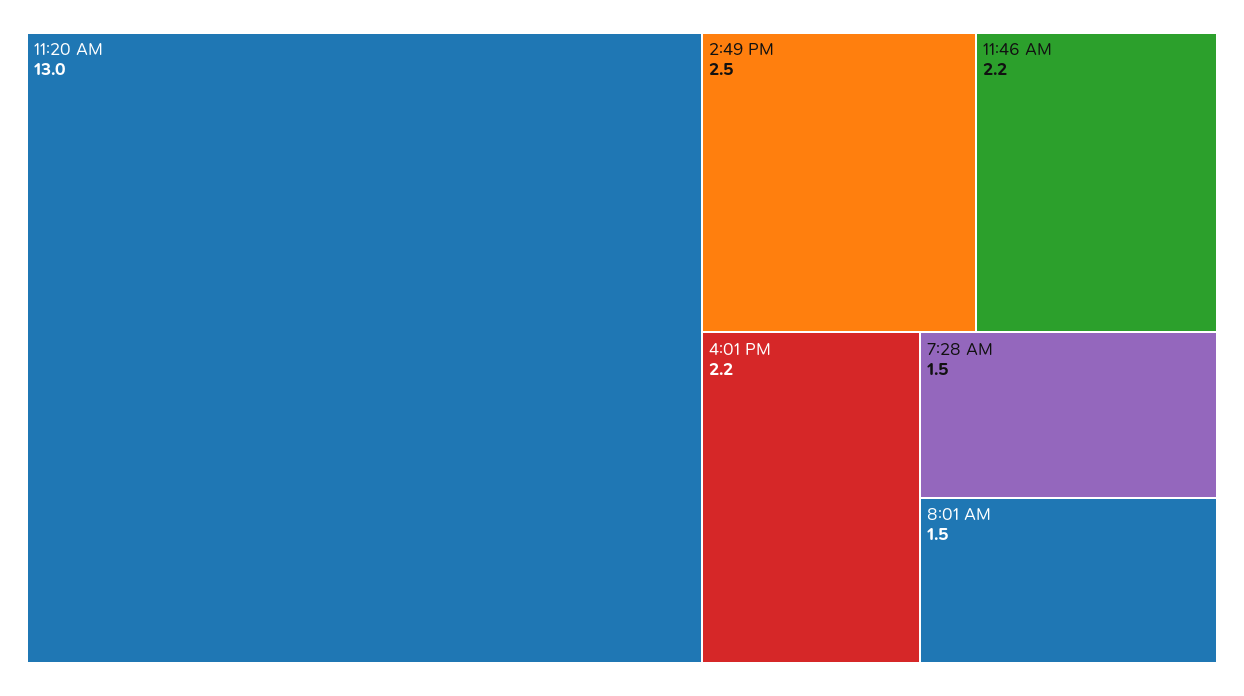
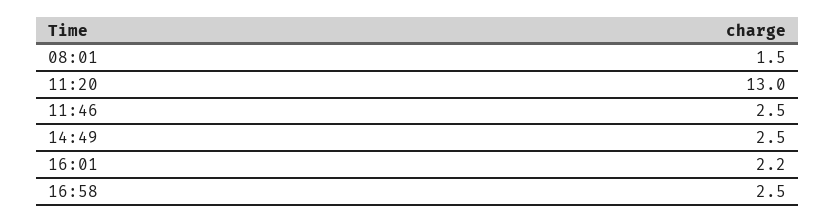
11:46 AM: 2.2 -> 2.5
7:28 AM: 1.5 -> none
16:58: none -> 2.5

